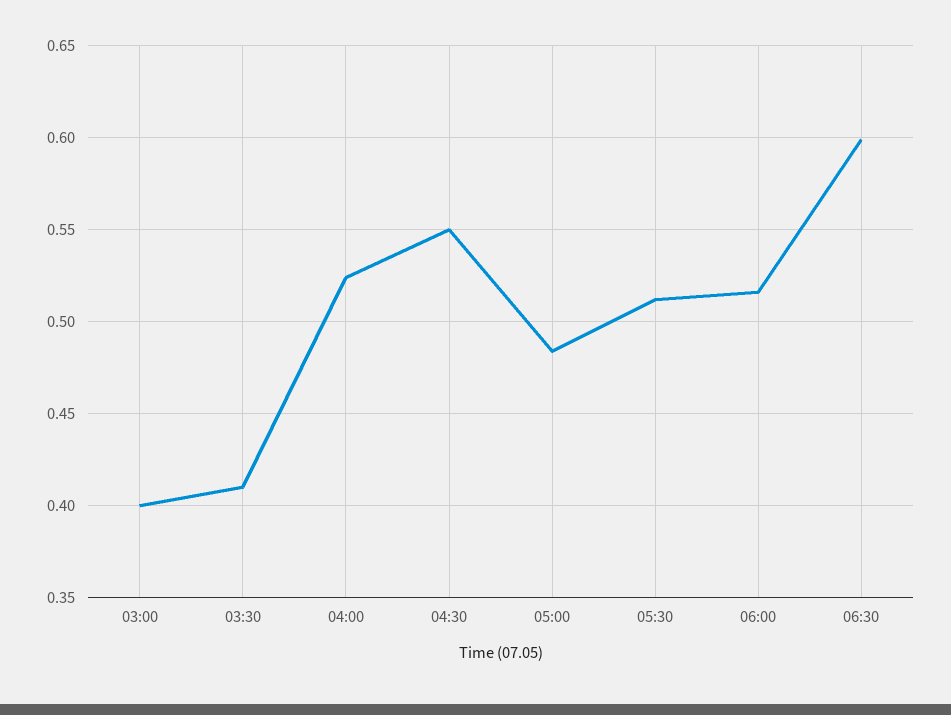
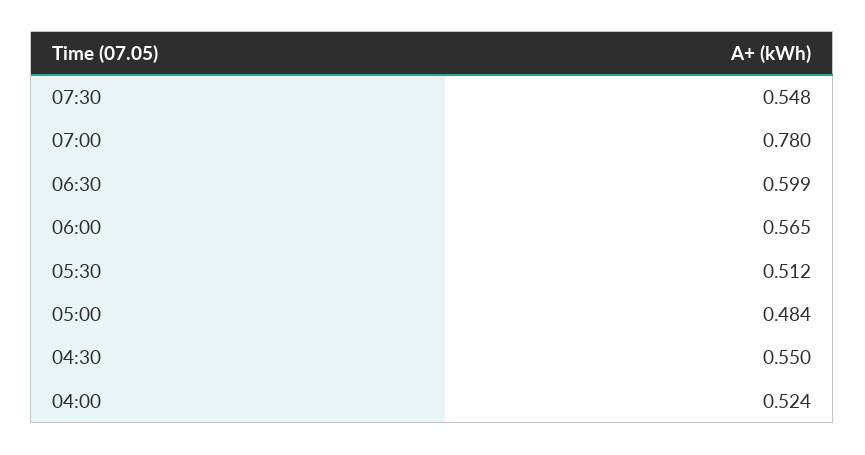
03:00: 0.4 -> none
03:30: 0.41 -> none
06:00: 0.515 -> 0.565
07:30: none -> 0.548
07:00: none -> 0.78

